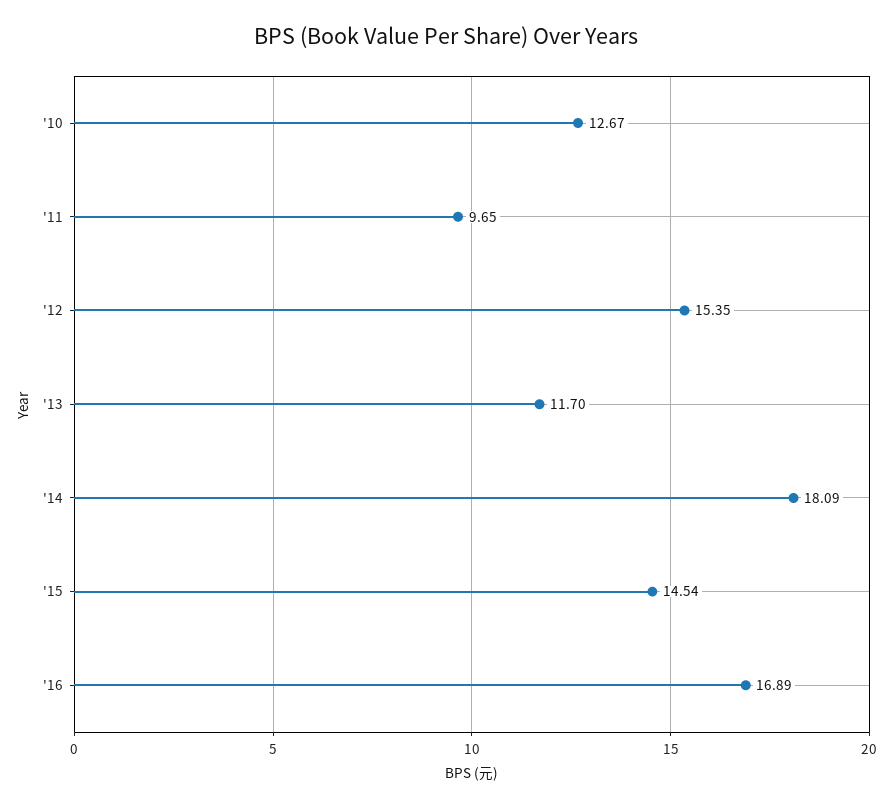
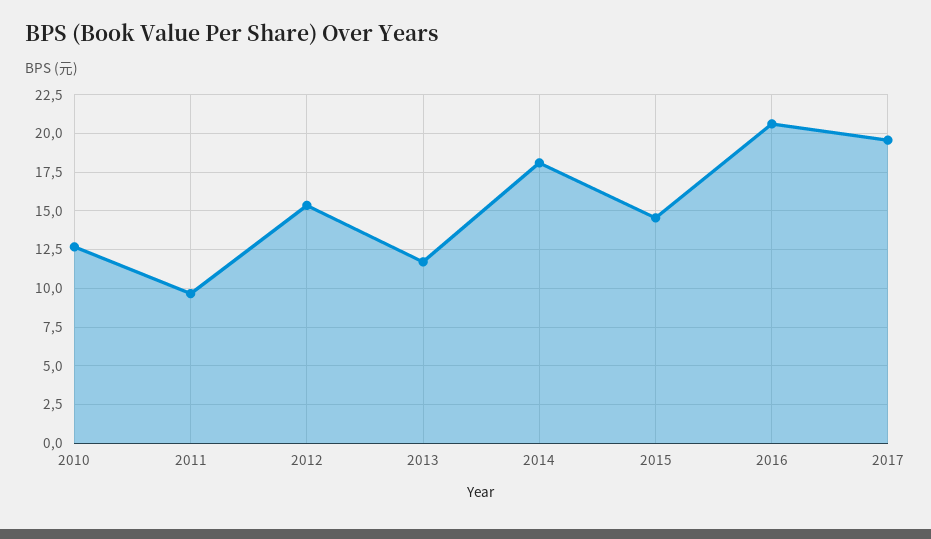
'16: 16.89 -> 20.5
2017: none -> 19.5

